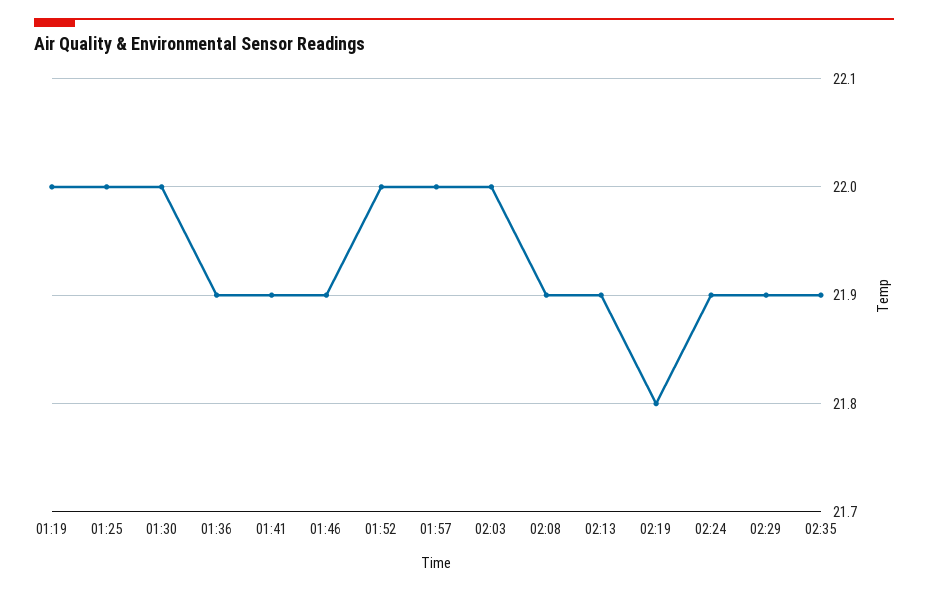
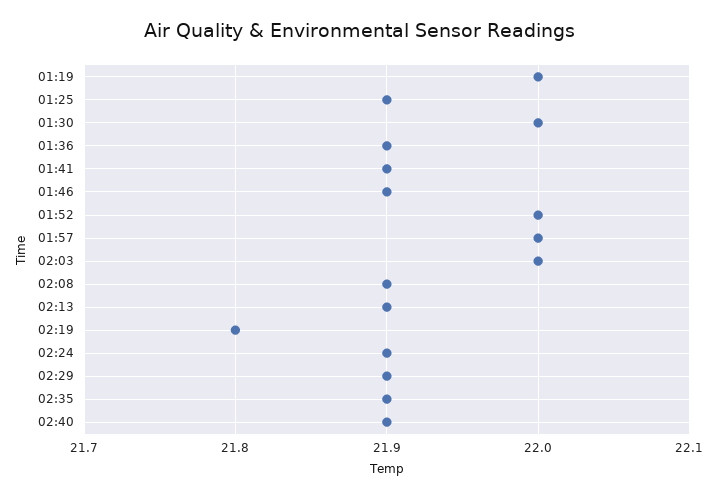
01:25: 22 -> 21.9
02:40: none -> 21.9

